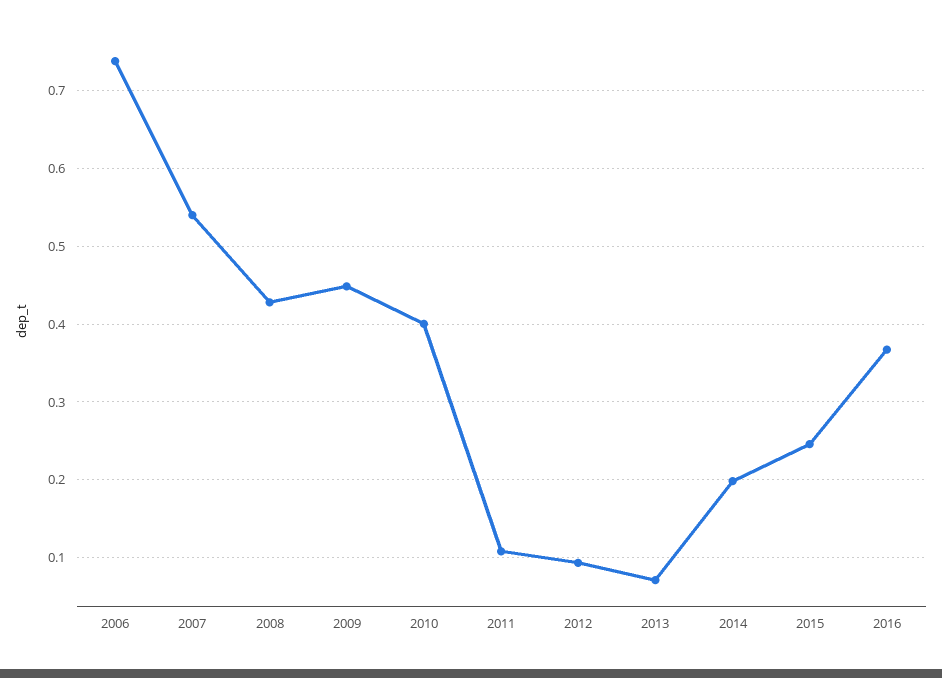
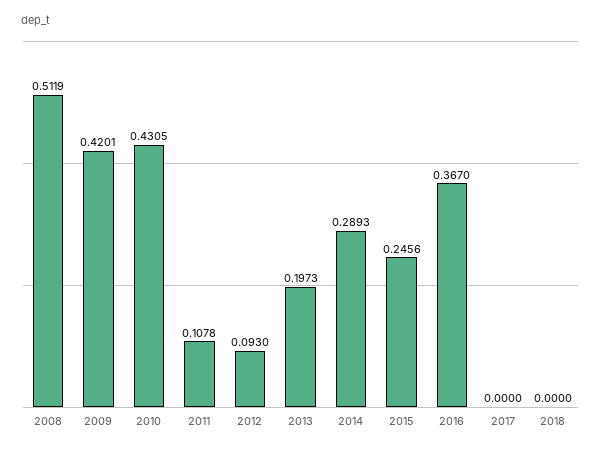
2006: 0.74 -> none
2007: 0.54 -> none
2008: 0.43 -> 0.5119
2009: 0.45 -> 0.4201
2010: 0.4 -> 0.4305
2013: 0.07 -> 0.1973
2014: 0.2 -> 0.2893
2017: none -> 0
2018: none -> 0

